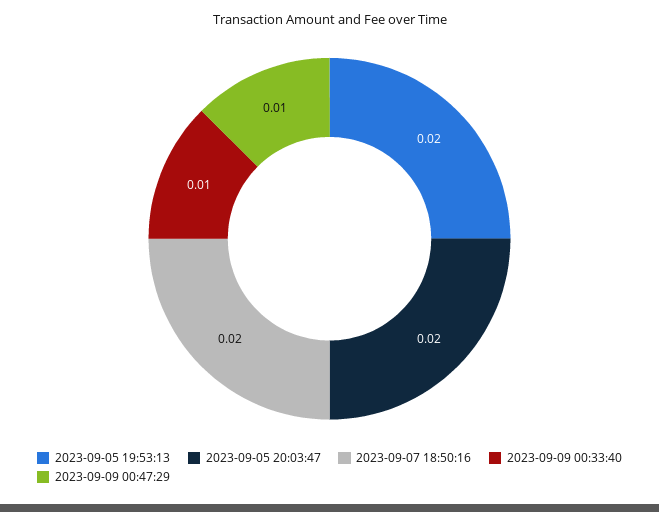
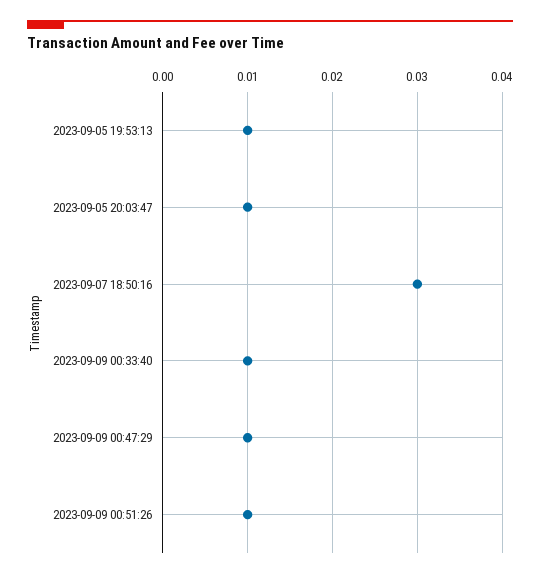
2023-09-05 19:53:13: 0.02 -> 0.01
2023-09-05 20:03:47: 0.02 -> 0.01
2023-09-07 18:50:16: 0.02 -> 0.03
2023-09-09 00:51:26: none -> 0.01

